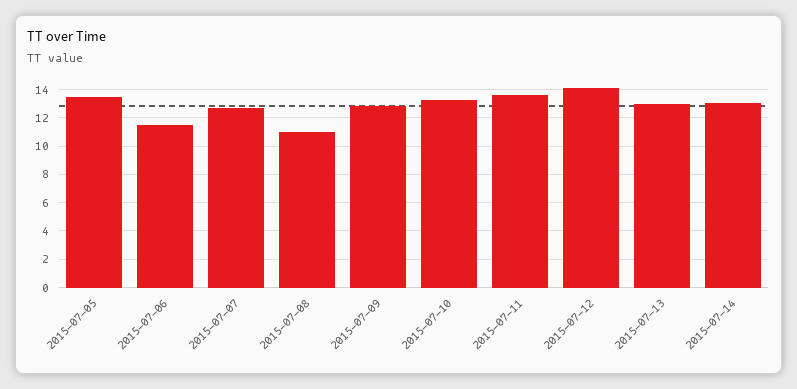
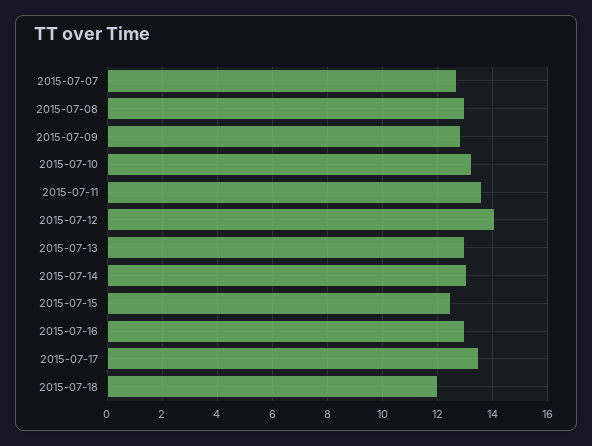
2015-07-05: 13.5 -> none
2015-07-06: 11.5 -> none
2015-07-08: 11 -> 13
2015-07-15: none -> 12.5
2015-07-16: none -> 13
2015-07-17: none -> 13.5
2015-07-18: none -> 12

